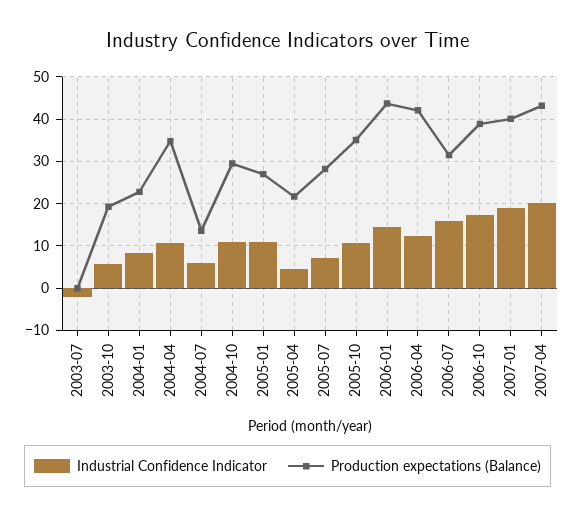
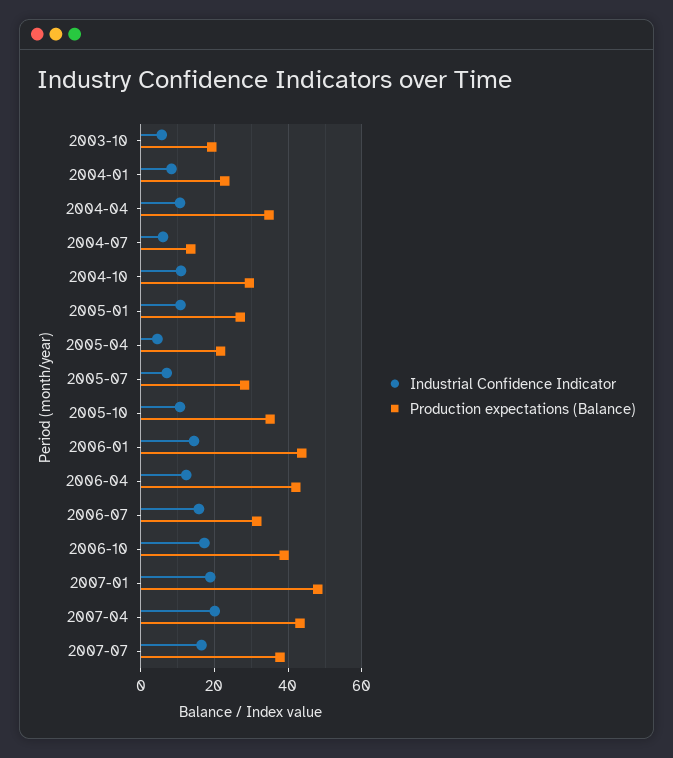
Industrial Confidence Indicator, 2003-07: -2 -> none
Production expectations (Balance), 2003-07: 0 -> none
Production expectations (Balance), 2007-01: 40 -> 48
Industrial Confidence Indicator, 2007-07: none -> 16
Production expectations (Balance), 2007-07: none -> 38

